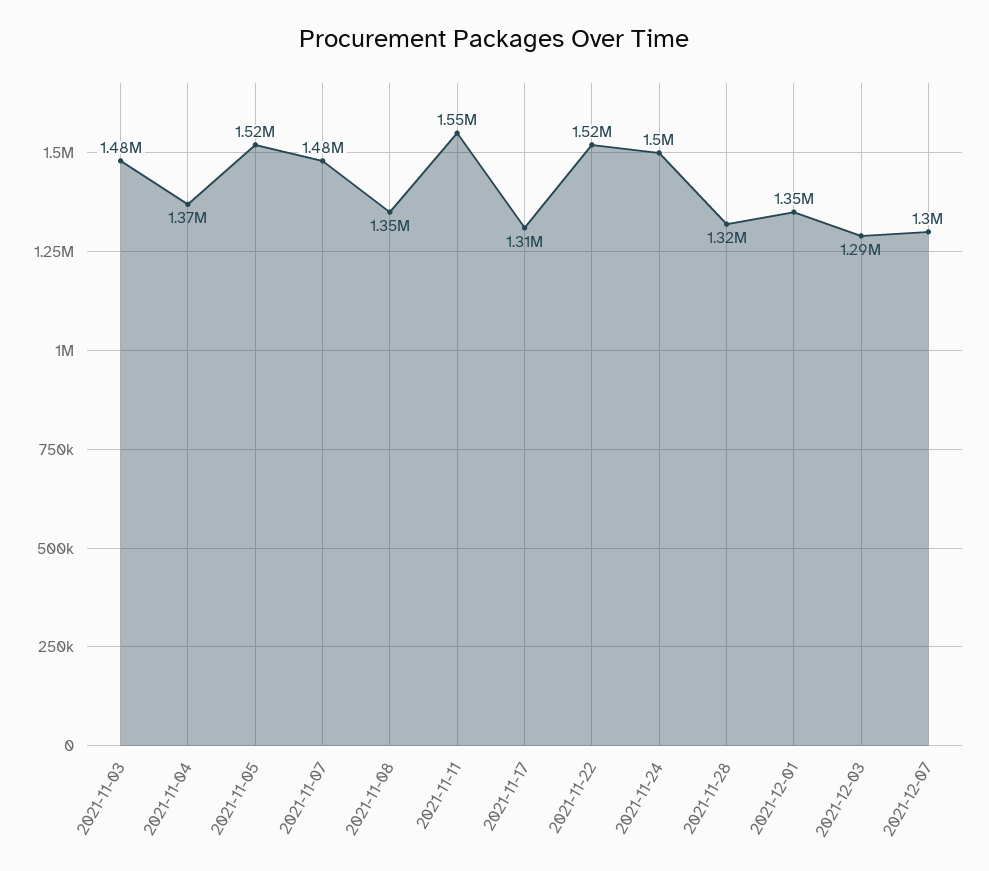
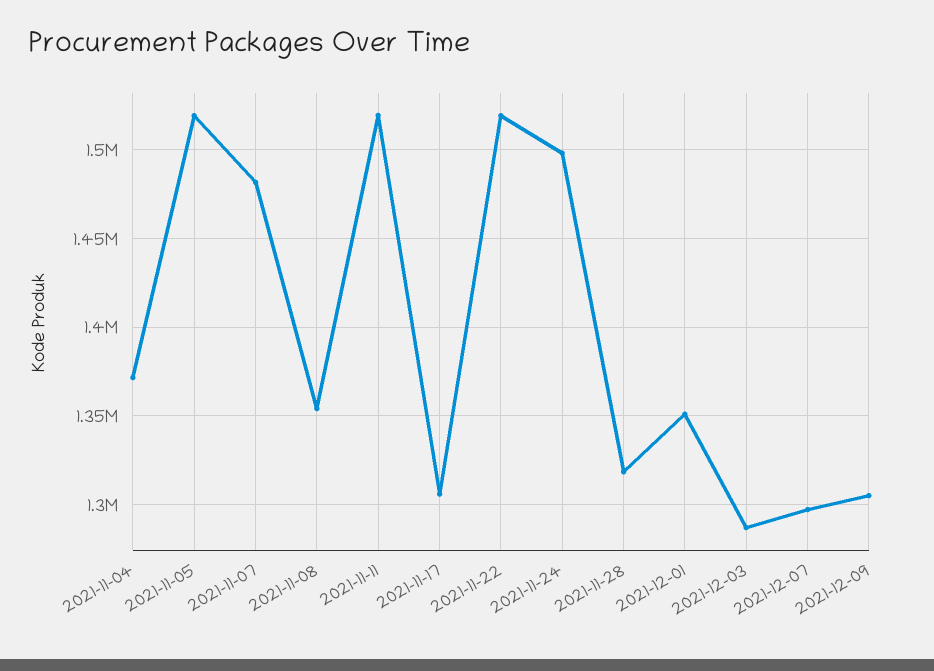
2021-11-03: 1480000 -> none
2021-11-11: 1550000 -> 1520000
2021-12-09: none -> 1305000

